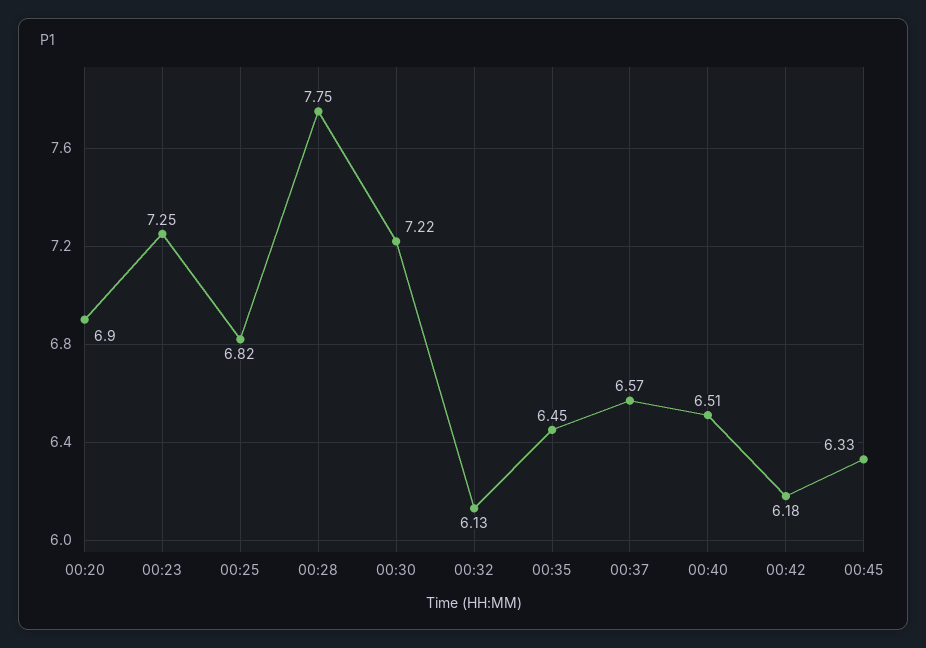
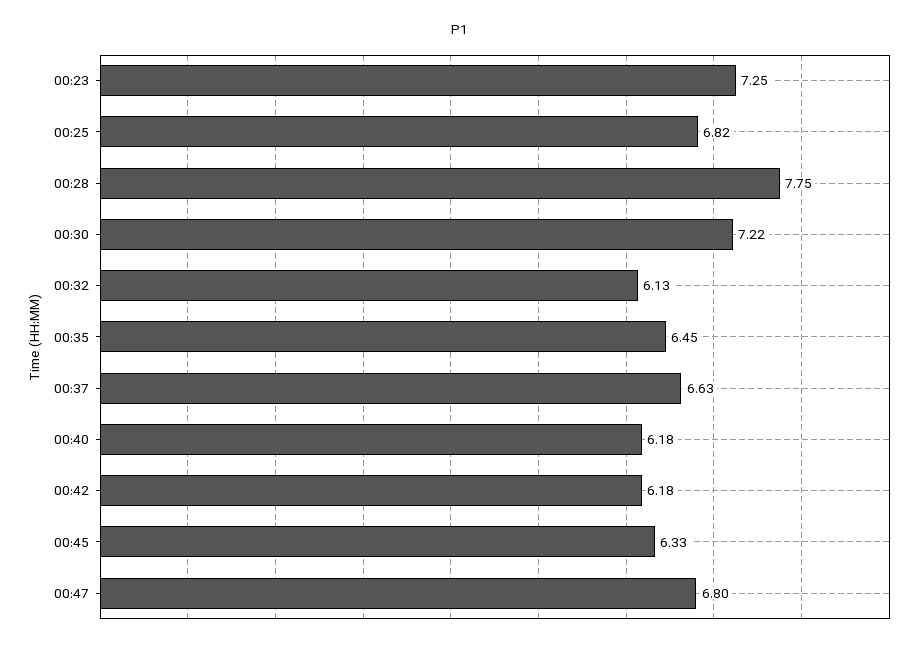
00:20: 6.9 -> none
00:37: 6.57 -> 6.63
00:40: 6.51 -> 6.18
00:47: none -> 6.8

